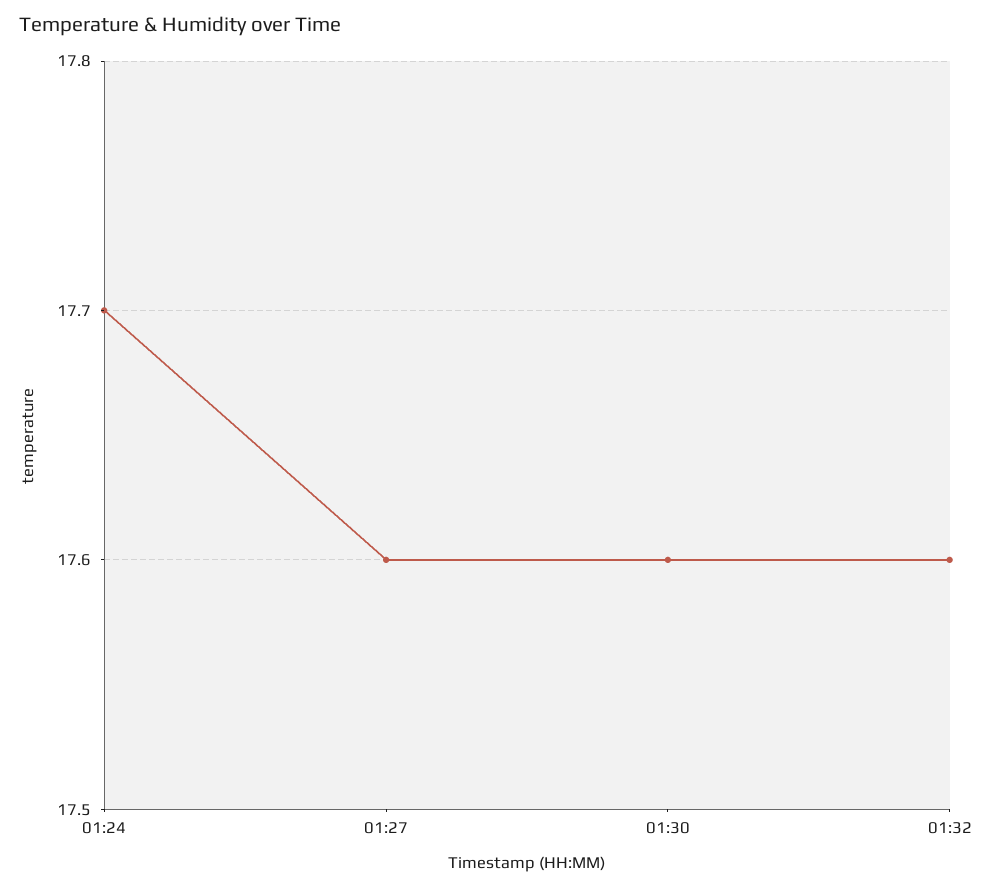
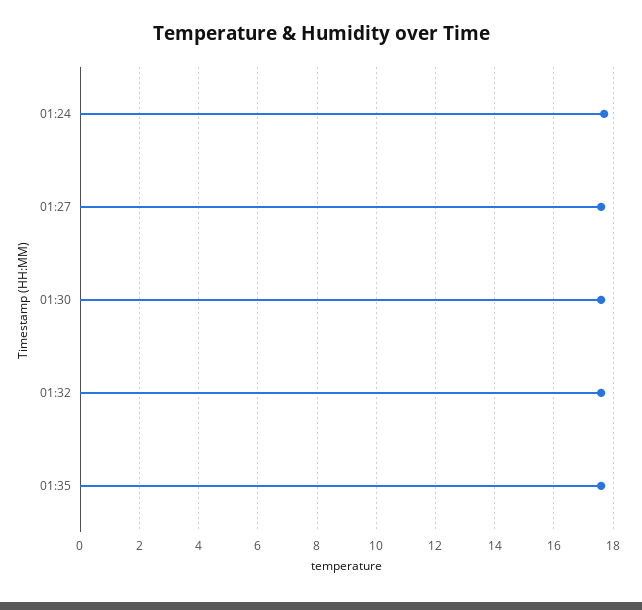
01:35: none -> 17.5

